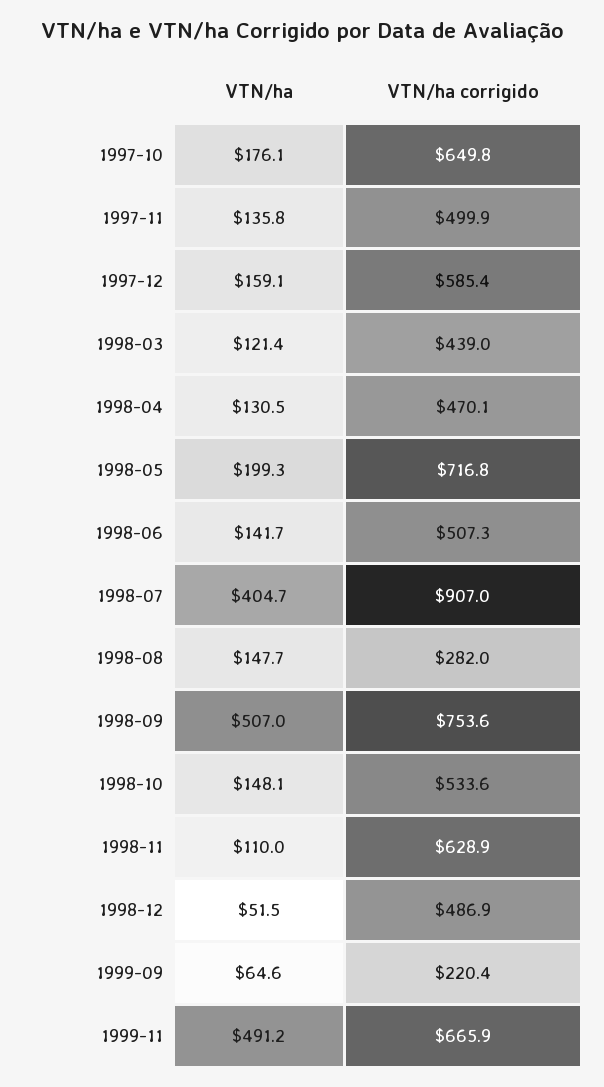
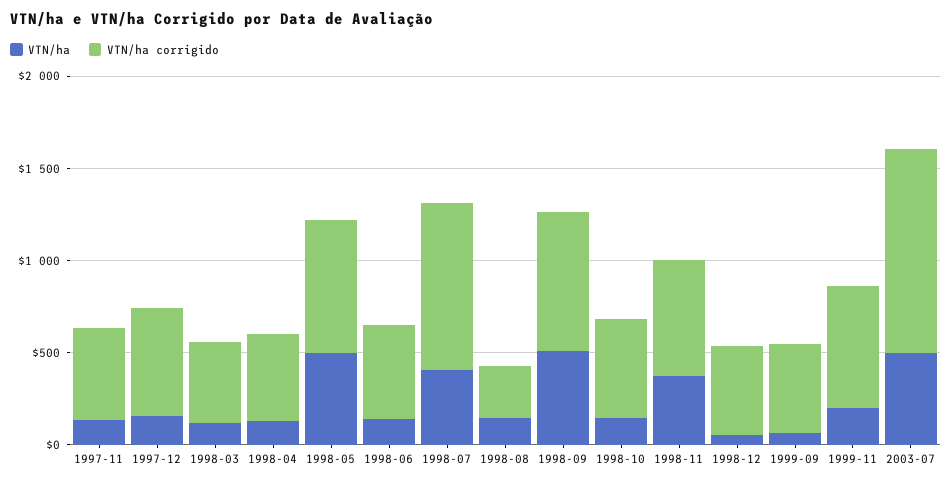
VTN/ha, 1997-10: 176.1 -> none
VTN/ha corrigido, 1997-10: 649.8 -> none
VTN/ha, 1998-05: 199.3 -> 500
VTN/ha, 1998-11: 110 -> 400
VTN/ha corrigido, 1999-09: 220.4 -> 500
VTN/ha, 1999-11: 491.2 -> 200
VTN/ha, 2003-07: none -> 500
VTN/ha corrigido, 2003-07: none -> 1100

